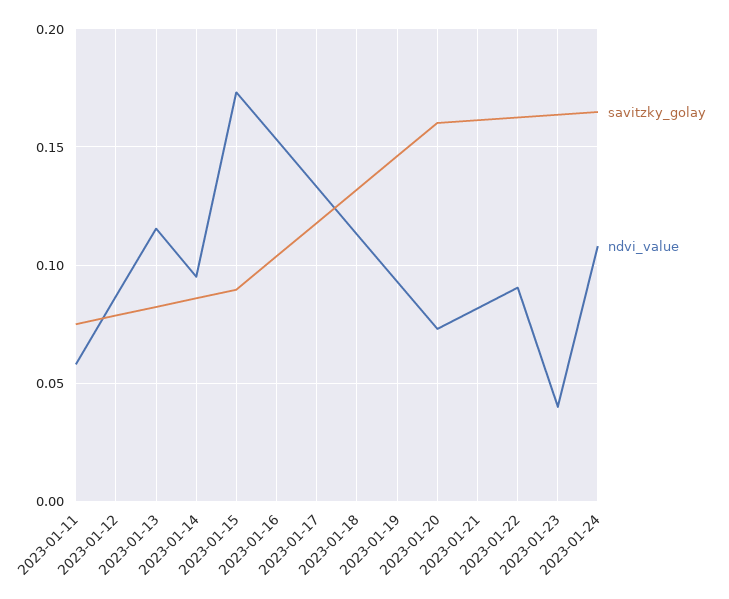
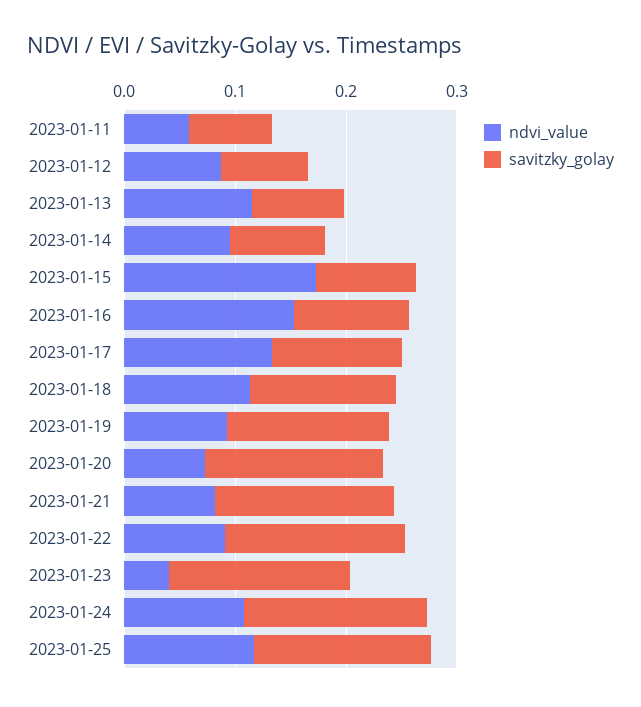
ndvi_value, 2023-01-25: none -> 0.12
savitzky_golay, 2023-01-25: none -> 0.16

